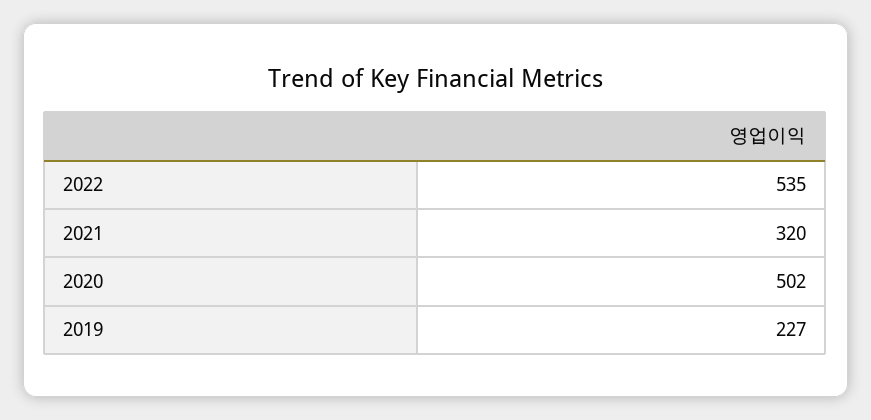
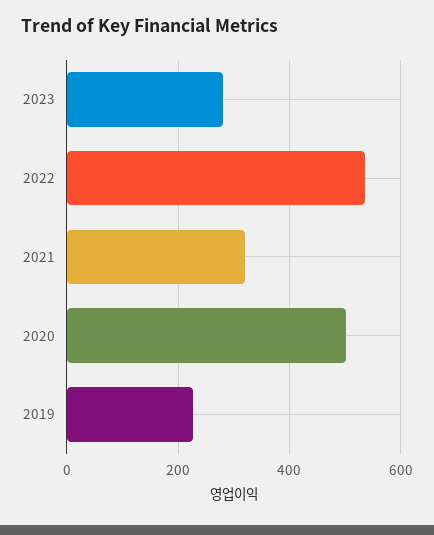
2023: none -> 280

